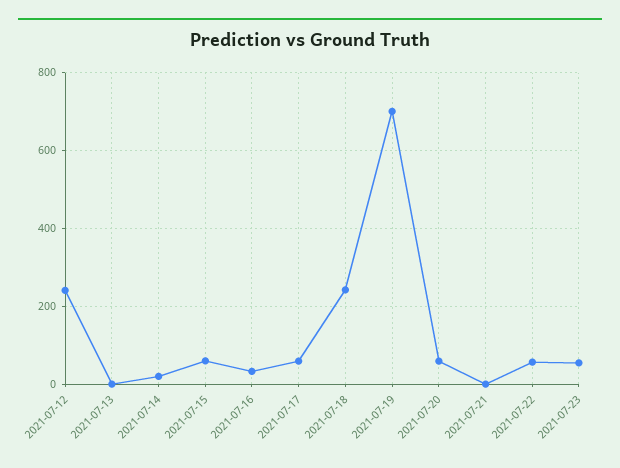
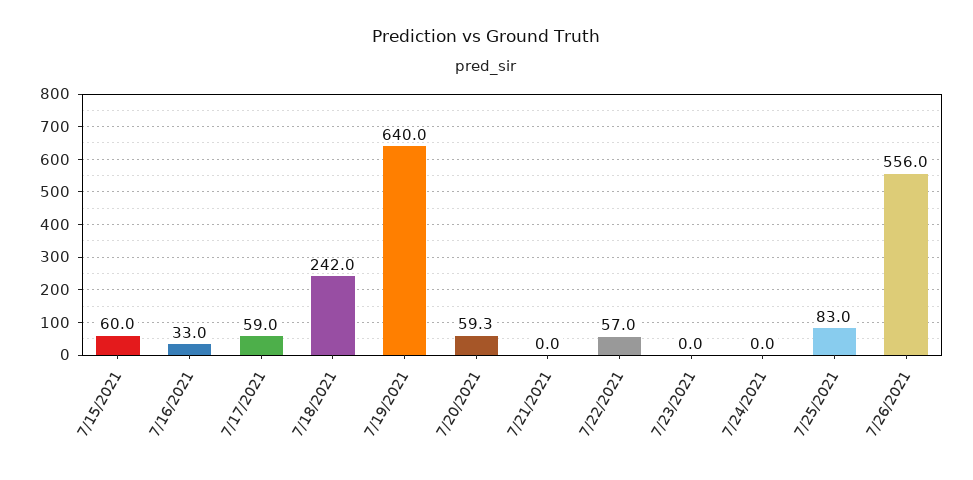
2021-07-12: 240 -> none
2021-07-13: 0 -> none
2021-07-14: 20 -> none
2021-07-19: 700 -> 640
2021-07-23: 60 -> 0
7/24/2021: none -> 0
7/25/2021: none -> 83
7/26/2021: none -> 556

